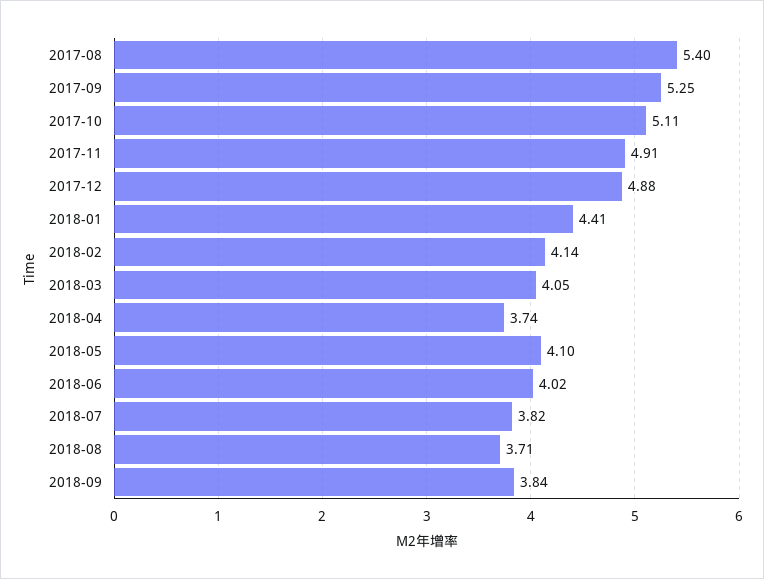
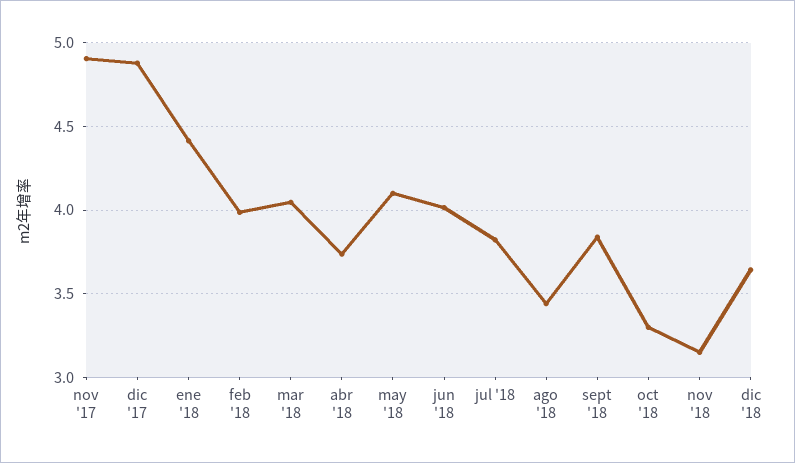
2017-08: 5.4 -> none
2017-09: 5.25 -> none
2017-10: 5.11 -> none
2018-02: 4.14 -> 4
2018-08: 3.71 -> 3.45
oct '18: none -> 3.3
nov '18: none -> 3.15
dic '18: none -> 3.65

